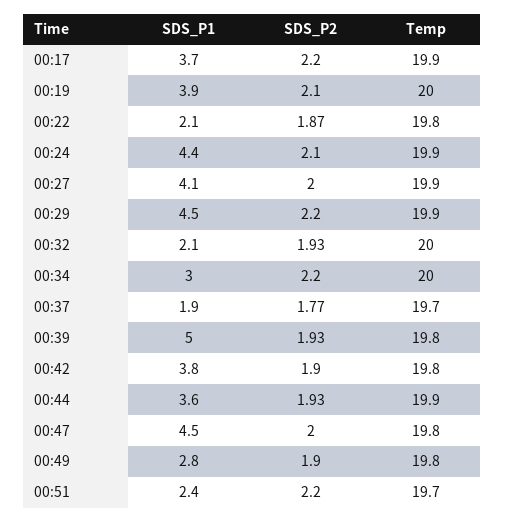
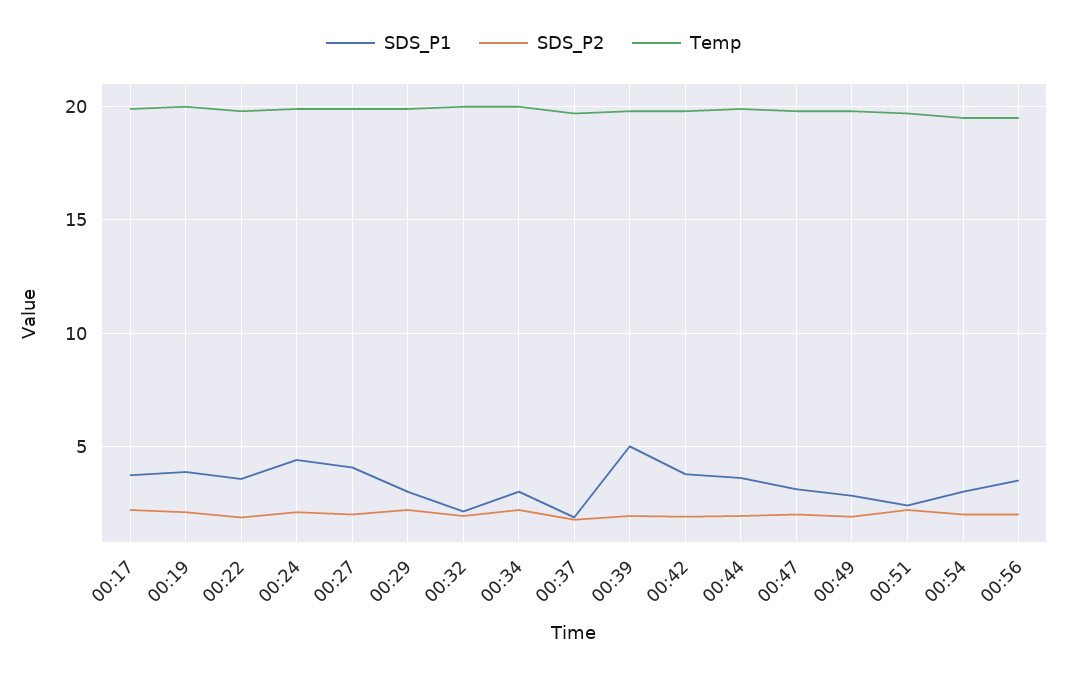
SDS_P1, 00:22: 2.1 -> 3.5
SDS_P1, 00:29: 4.5 -> 3
SDS_P1, 00:47: 4.5 -> 3
SDS_P1, 00:54: none -> 3
SDS_P2, 00:54: none -> 2
Temp, 00:54: none -> 19.5
SDS_P1, 00:56: none -> 3.5
SDS_P2, 00:56: none -> 2
Temp, 00:56: none -> 19.5

